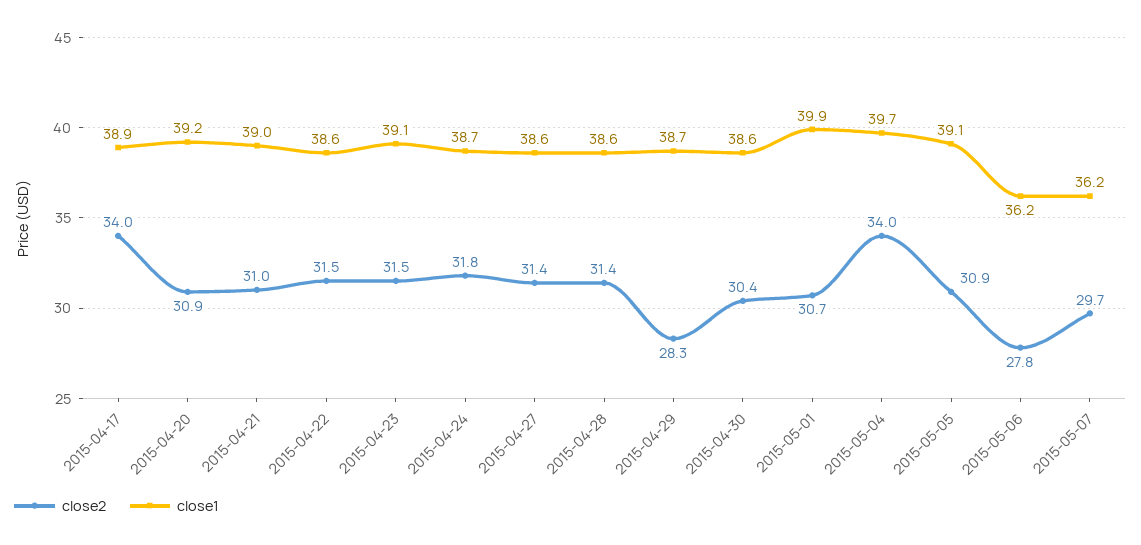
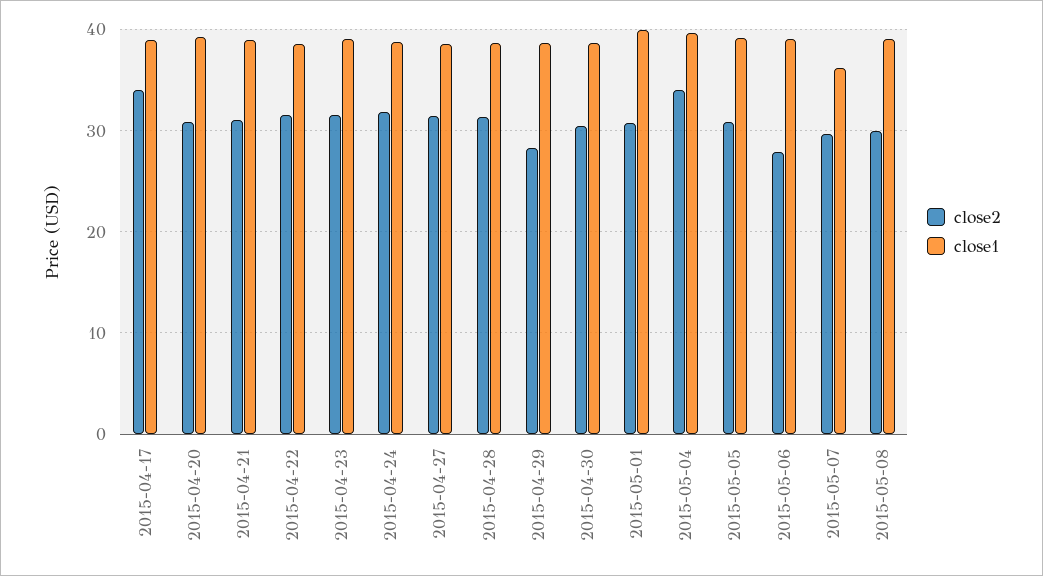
close1, 2015-05-06: 36.2 -> 39
close2, 2015-05-08: none -> 30
close1, 2015-05-08: none -> 39

